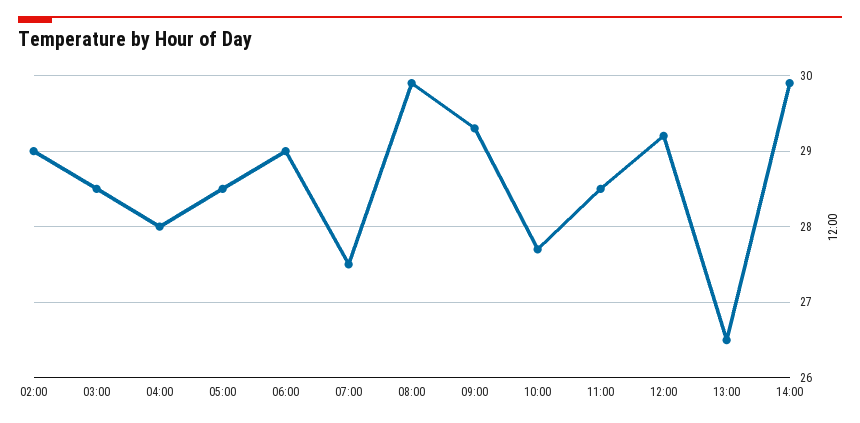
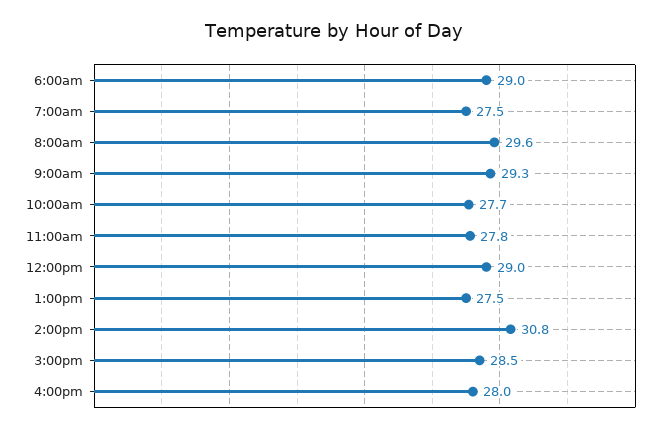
02:00: 29 -> none
03:00: 28.5 -> none
04:00: 28 -> none
05:00: 28.5 -> none
08:00: 29.9 -> 29.6
11:00: 28.5 -> 27.8
12:00: 29.2 -> 29
13:00: 26.5 -> 27.5
14:00: 29.9 -> 30.8
3:00pm: none -> 28.5
4:00pm: none -> 28

